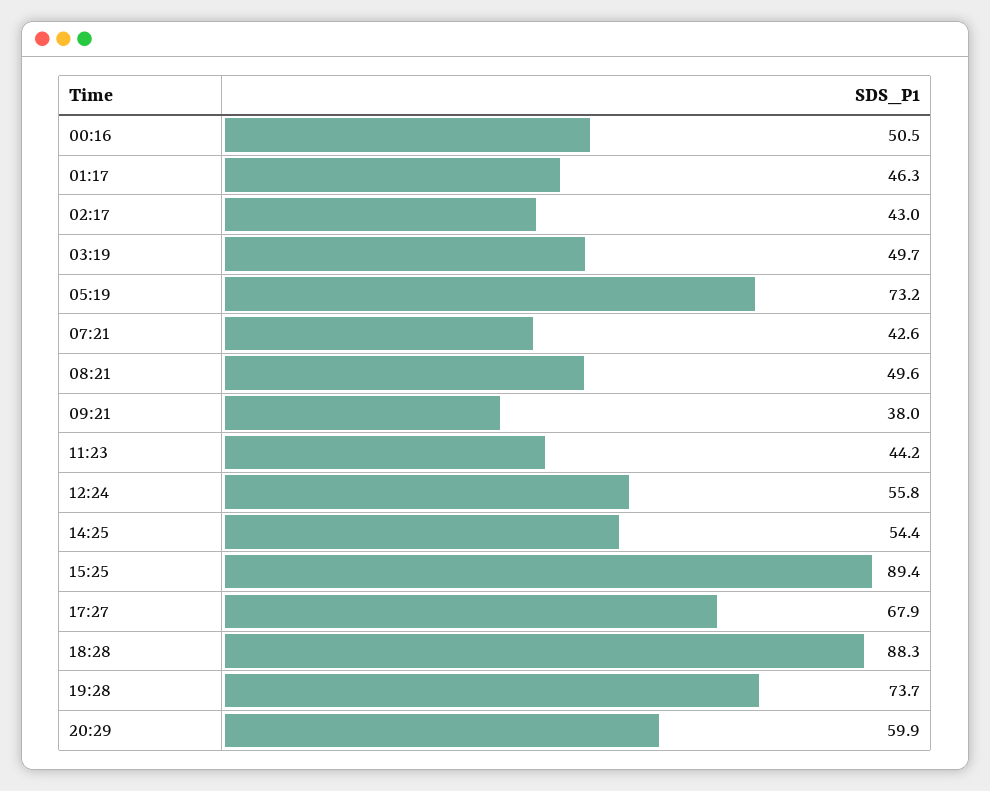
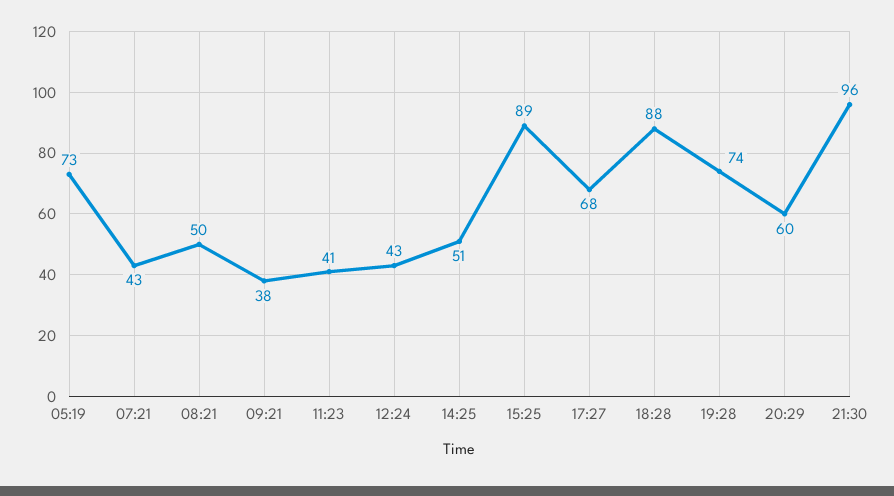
00:16: 50.5 -> none
01:17: 46.3 -> none
02:17: 43 -> none
03:19: 49.7 -> none
11:23: 44.2 -> 41
12:24: 55.8 -> 43
14:25: 54.4 -> 51
21:30: none -> 96

